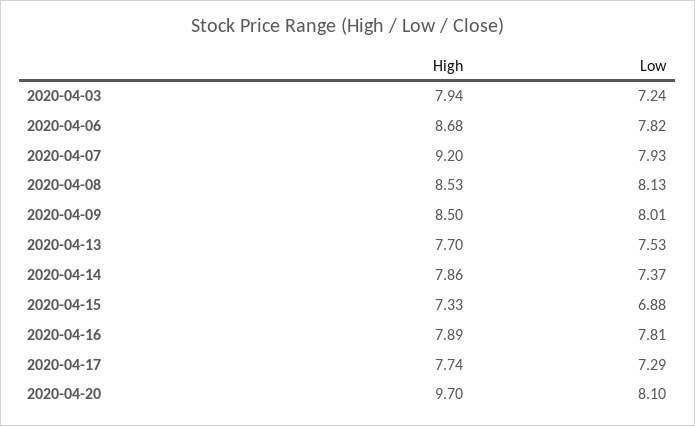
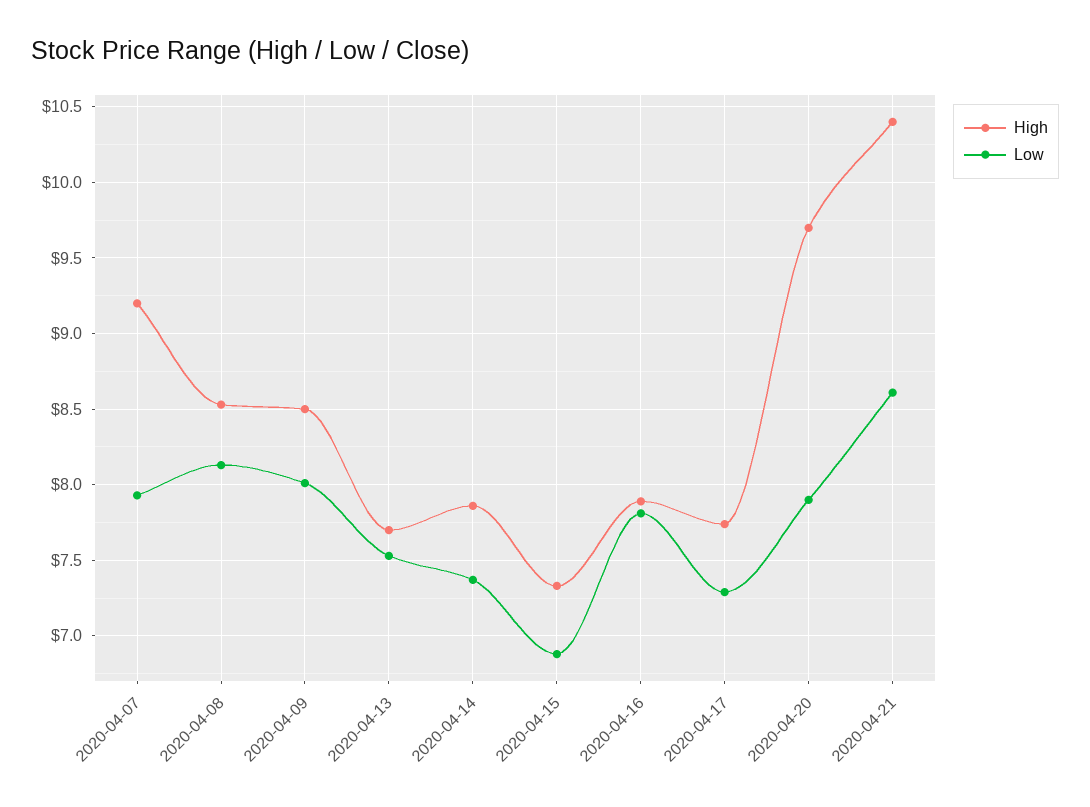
High, 2020-04-03: 7.94 -> none
Low, 2020-04-03: 7.24 -> none
High, 2020-04-06: 8.68 -> none
Low, 2020-04-06: 7.82 -> none
Low, 2020-04-20: 8.1 -> 7.9
High, 2020-04-21: none -> 10.4
Low, 2020-04-21: none -> 8.6

